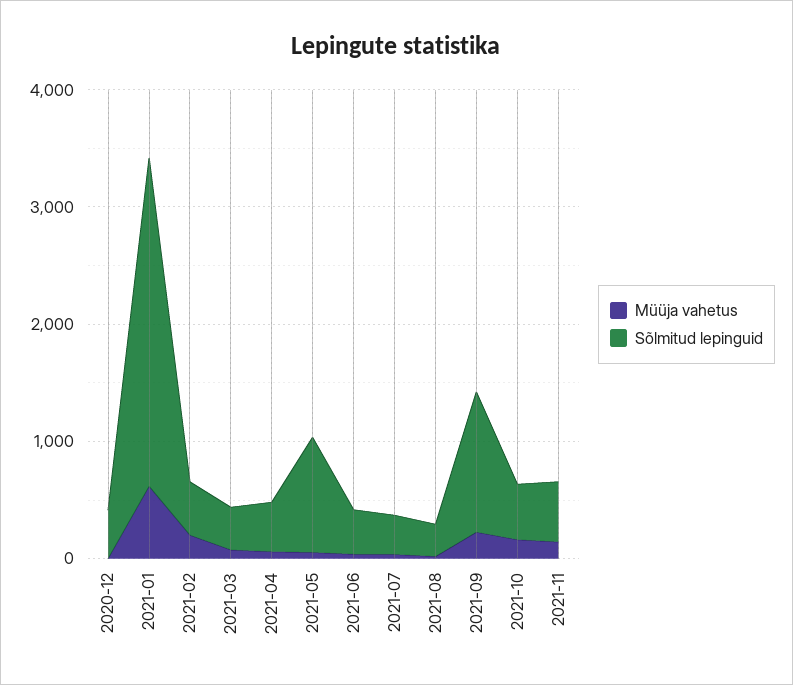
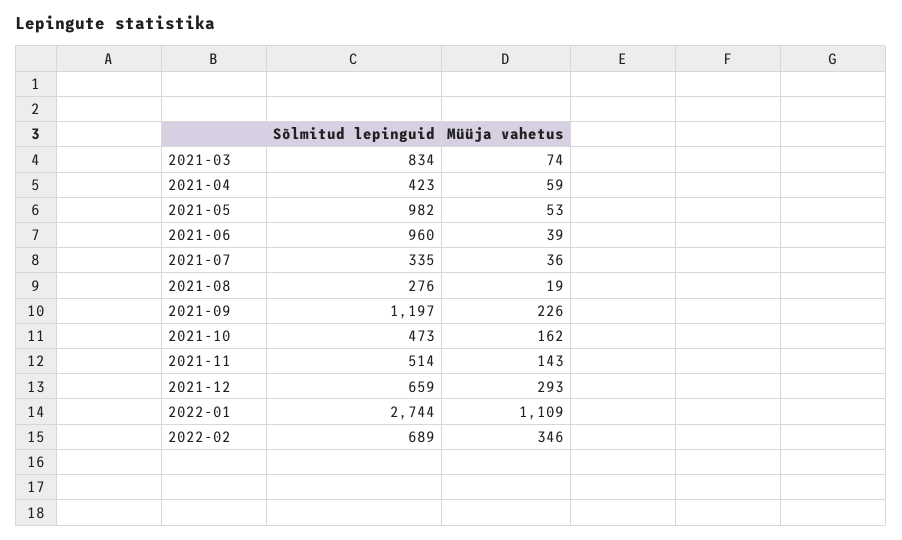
Müüja vahetus, 2020-12: 0 -> none
Sõlmitud lepinguid, 2020-12: 400 -> none
Müüja vahetus, 2021-01: 600 -> none
Sõlmitud lepinguid, 2021-01: 2800 -> none
Müüja vahetus, 2021-02: 200 -> none
Sõlmitud lepinguid, 2021-02: 400 -> none
Sõlmitud lepinguid, 2021-03: 400 -> 834
Sõlmitud lepinguid, 2021-06: 400 -> 960
Sõlmitud lepinguid, 2021-12: none -> 659
Müüja vahetus, 2021-12: none -> 293
Sõlmitud lepinguid, 2022-01: none -> 2744
Müüja vahetus, 2022-01: none -> 1109
Sõlmitud lepinguid, 2022-02: none -> 689
Müüja vahetus, 2022-02: none -> 346

